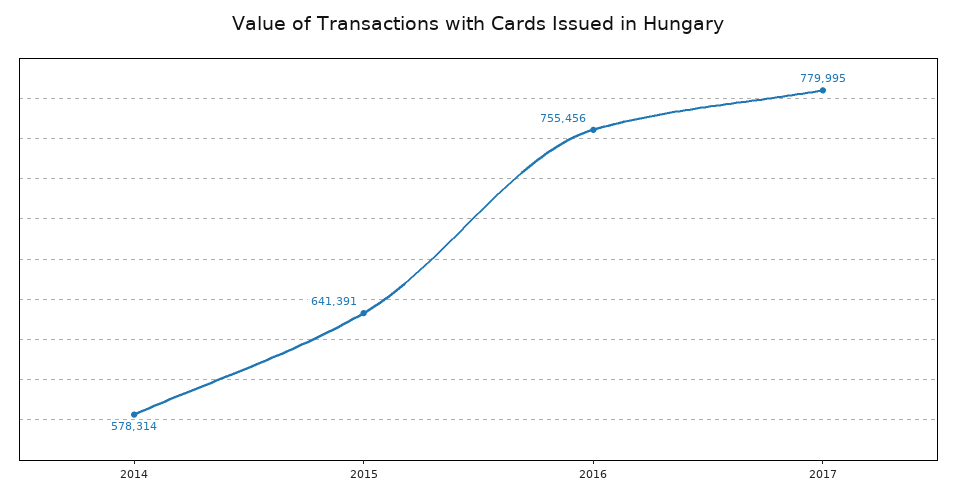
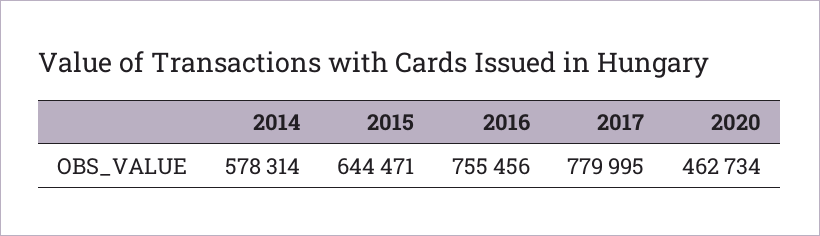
2015: 641391 -> 644471
2020: none -> 462734

